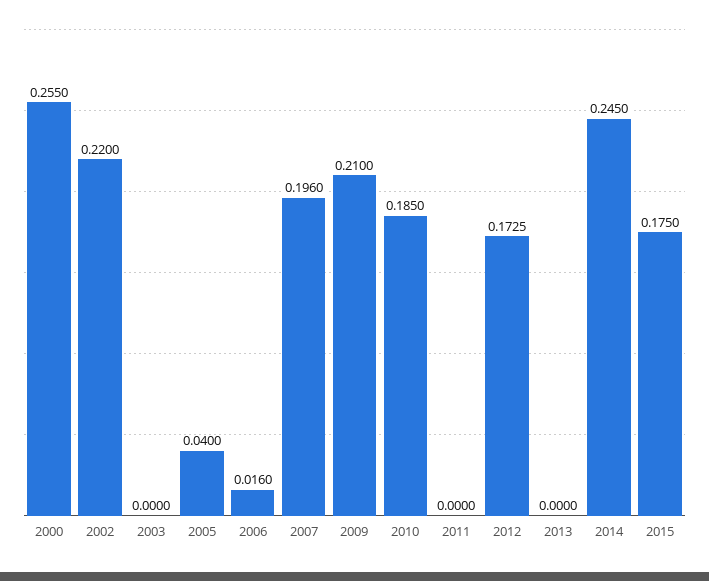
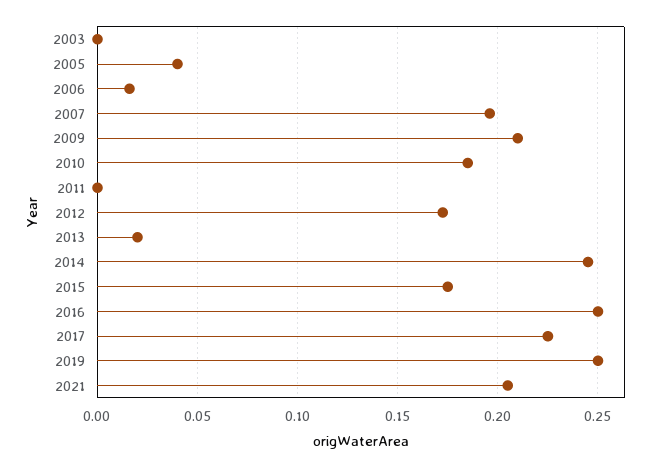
2000: 0.255 -> none
2002: 0.22 -> none
2013: 0 -> 0.02
2016: none -> 0.25
2017: none -> 0.225
2019: none -> 0.25
2021: none -> 0.205

